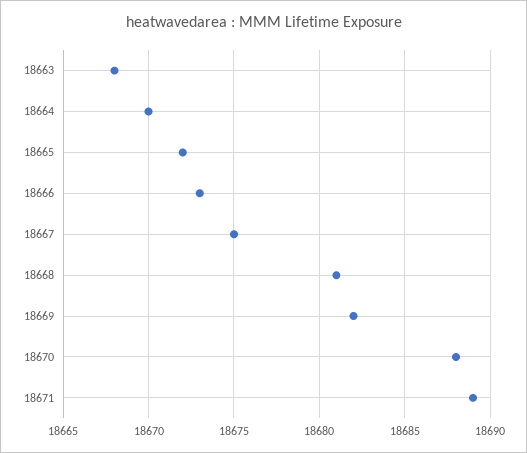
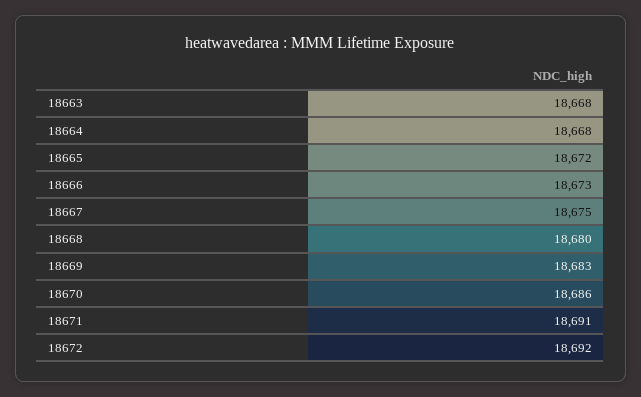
18664: 18670 -> 18668
18668: 18681 -> 18680
18669: 18682 -> 18683
18670: 18688 -> 18686
18671: 18689 -> 18691
18672: none -> 18692

